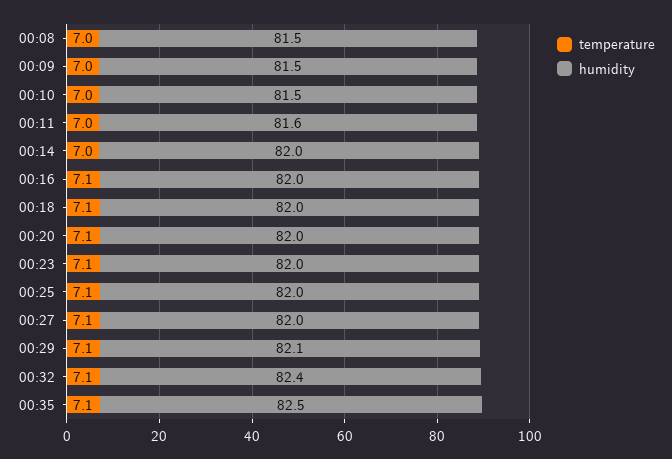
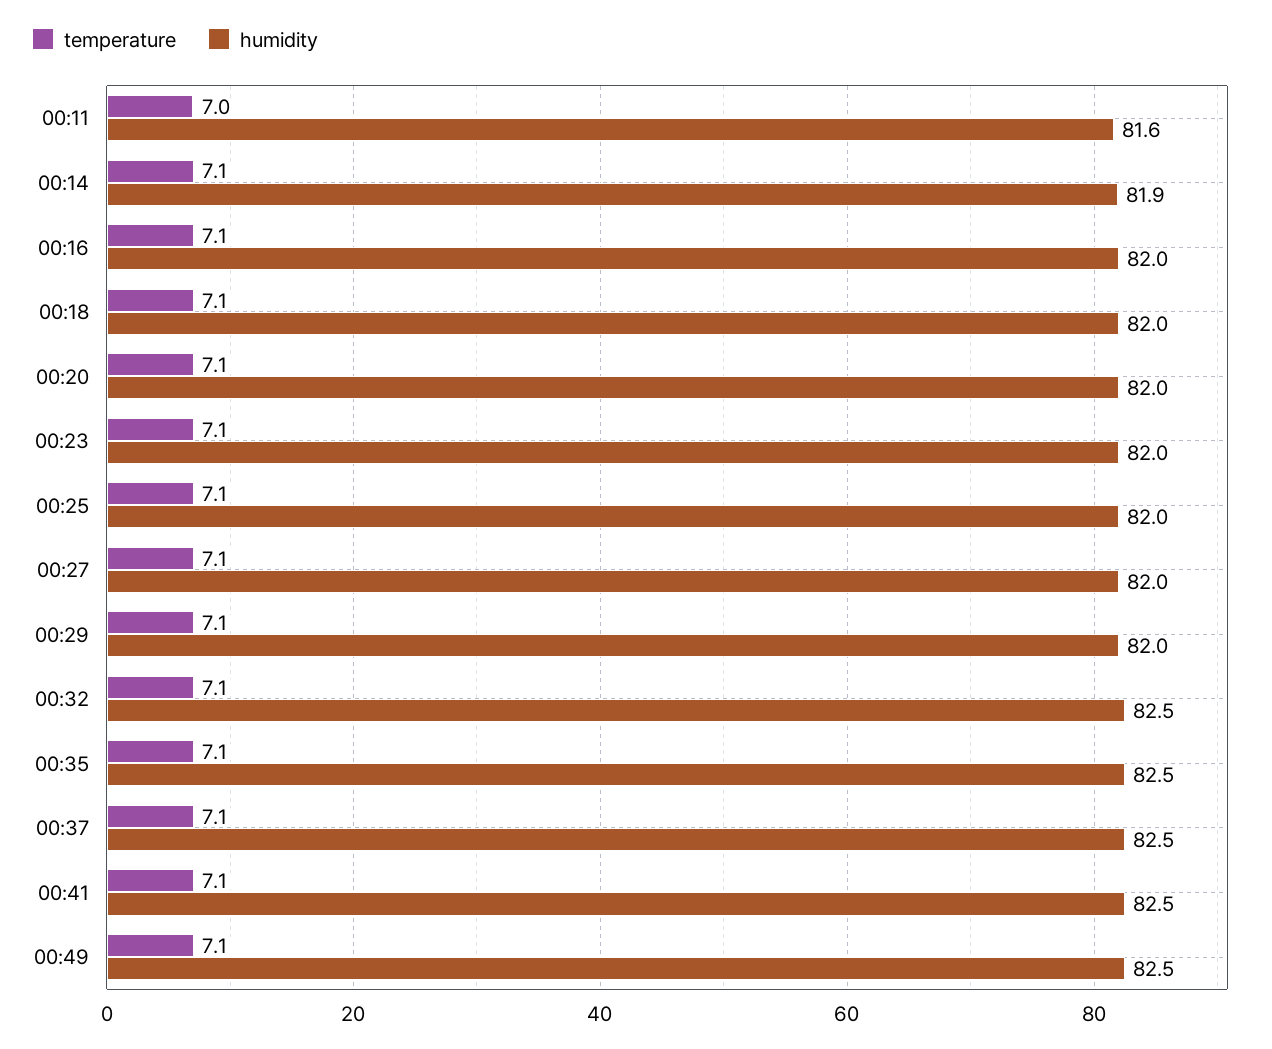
temperature, 00:08: 7 -> none
humidity, 00:08: 81.5 -> none
temperature, 00:09: 7 -> none
humidity, 00:09: 81.5 -> none
temperature, 00:10: 7 -> none
humidity, 00:10: 81.5 -> none
temperature, 00:14: 7 -> 7.1
humidity, 00:14: 82 -> 81.9
humidity, 00:29: 82.1 -> 82
humidity, 00:32: 82.4 -> 82.5
temperature, 00:37: none -> 7.1
humidity, 00:37: none -> 82.5
temperature, 00:41: none -> 7.1
humidity, 00:41: none -> 82.5
temperature, 00:49: none -> 7.1
humidity, 00:49: none -> 82.5

